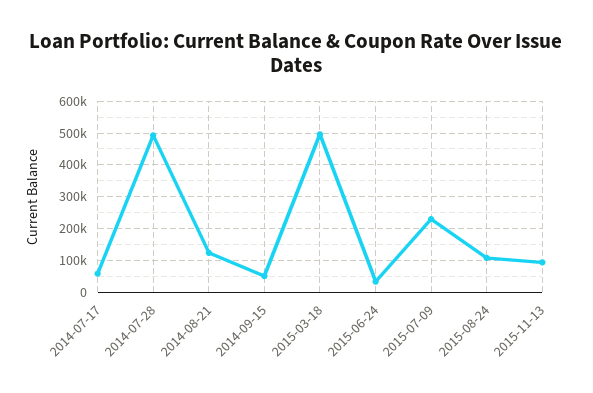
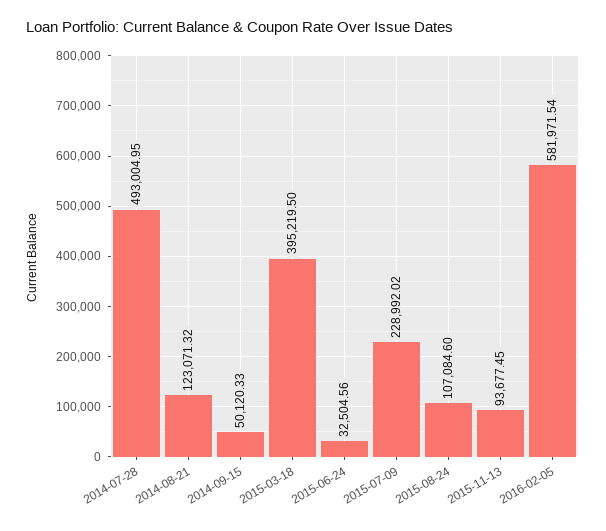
2014-07-17: 60000 -> none
2015-03-18: 500000 -> 395219.5
2016-02-05: none -> 581971.54

